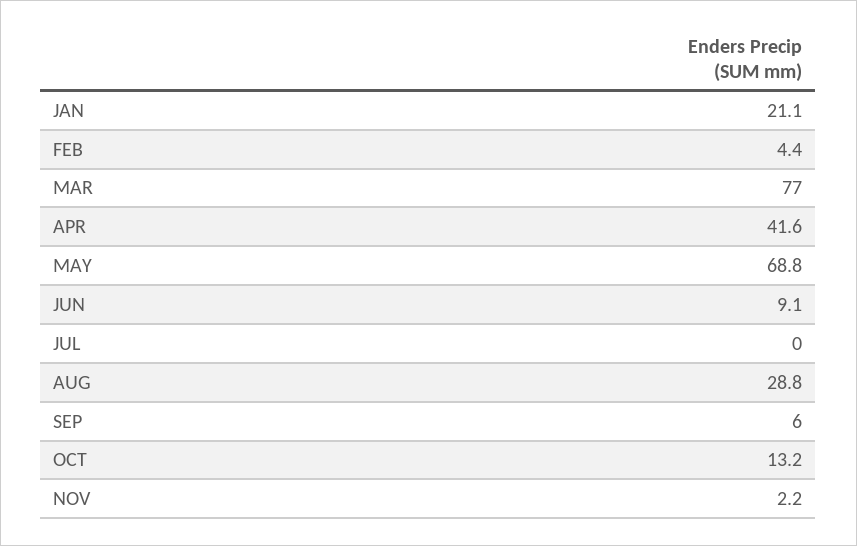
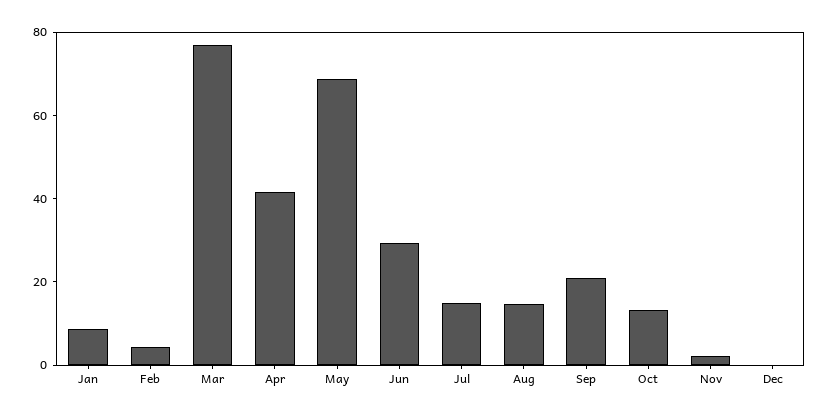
JAN: 21.1 -> 10
JUN: 9.1 -> 30
JUL: 0 -> 15
AUG: 28.8 -> 15
SEP: 6 -> 20
Dec: none -> 0

